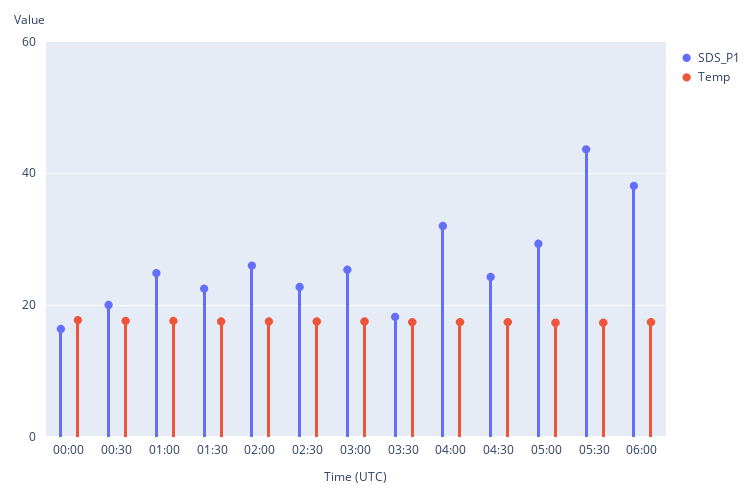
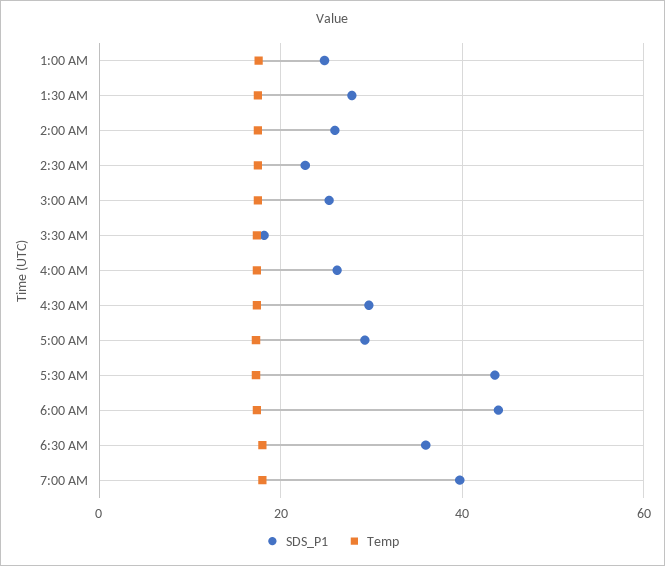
SDS_P1, 00:00: 16 -> none
Temp, 00:00: 18 -> none
SDS_P1, 00:30: 20 -> none
Temp, 00:30: 18 -> none
SDS_P1, 01:30: 22 -> 28
SDS_P1, 04:00: 32 -> 26
SDS_P1, 04:30: 24 -> 30
SDS_P1, 06:00: 38 -> 44
SDS_P1, 6:30 AM: none -> 36
Temp, 6:30 AM: none -> 18
SDS_P1, 7:00 AM: none -> 40
Temp, 7:00 AM: none -> 18

